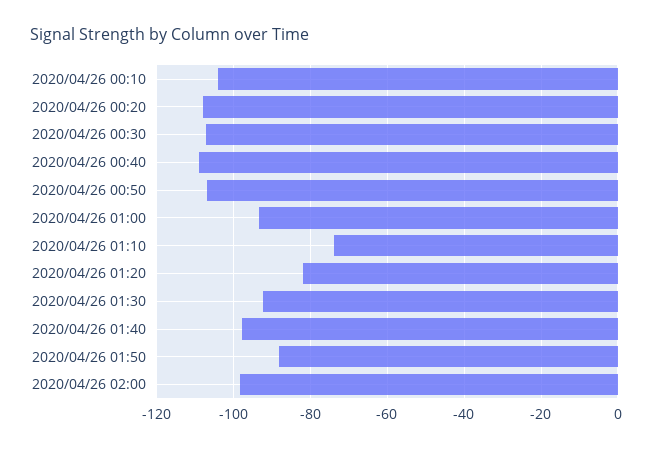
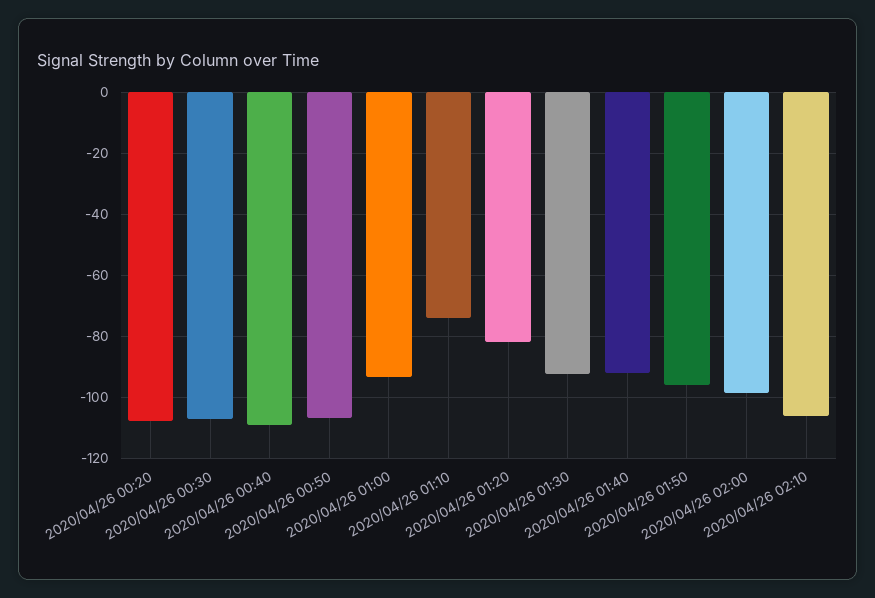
2020/04/26 00:10: -104 -> none
2020/04/26 01:40: -98 -> -92
2020/04/26 01:50: -88 -> -96
2020/04/26 02:10: none -> -106

